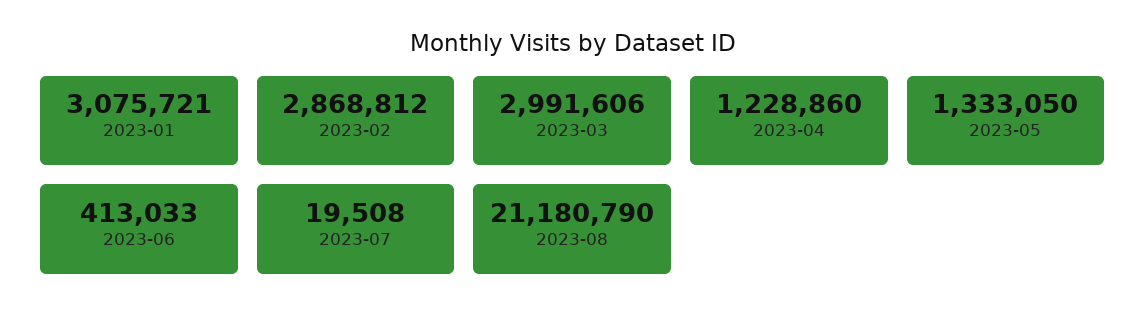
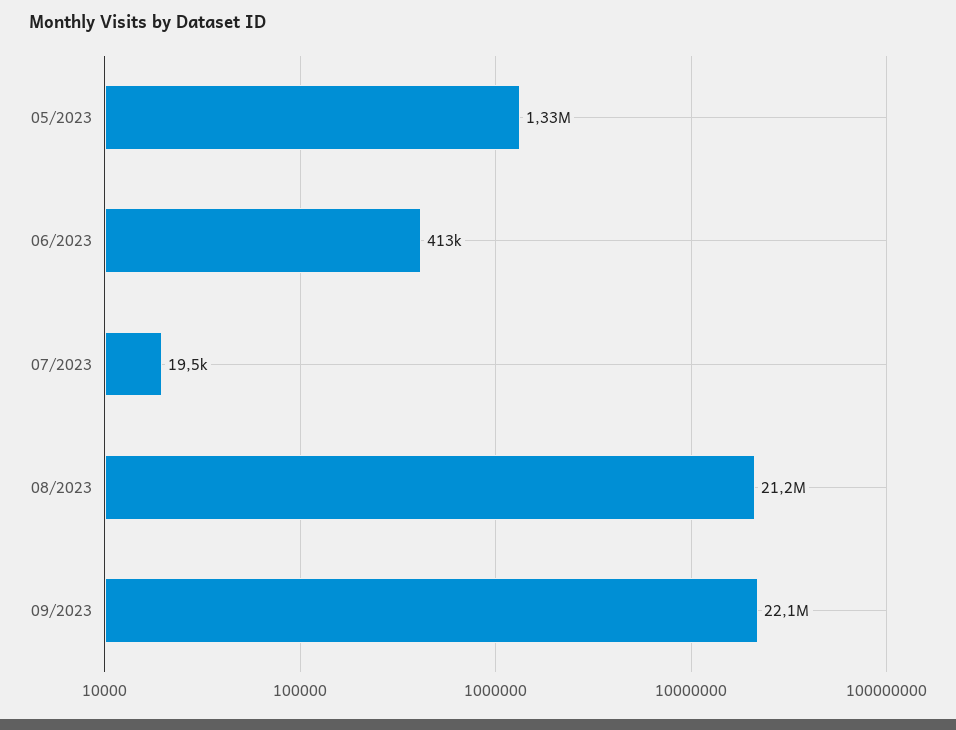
2023-01: 3075721 -> none
2023-02: 2868812 -> none
2023-03: 2991606 -> none
2023-04: 1228860 -> none
09/2023: none -> 22100000

